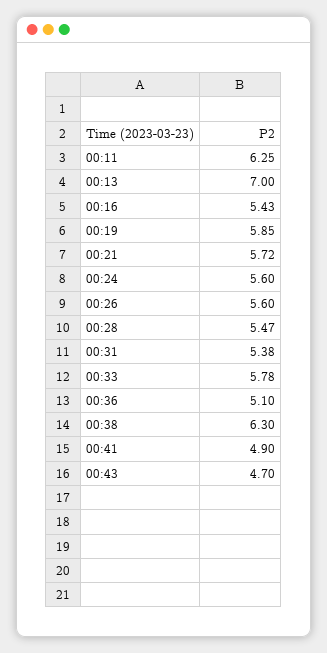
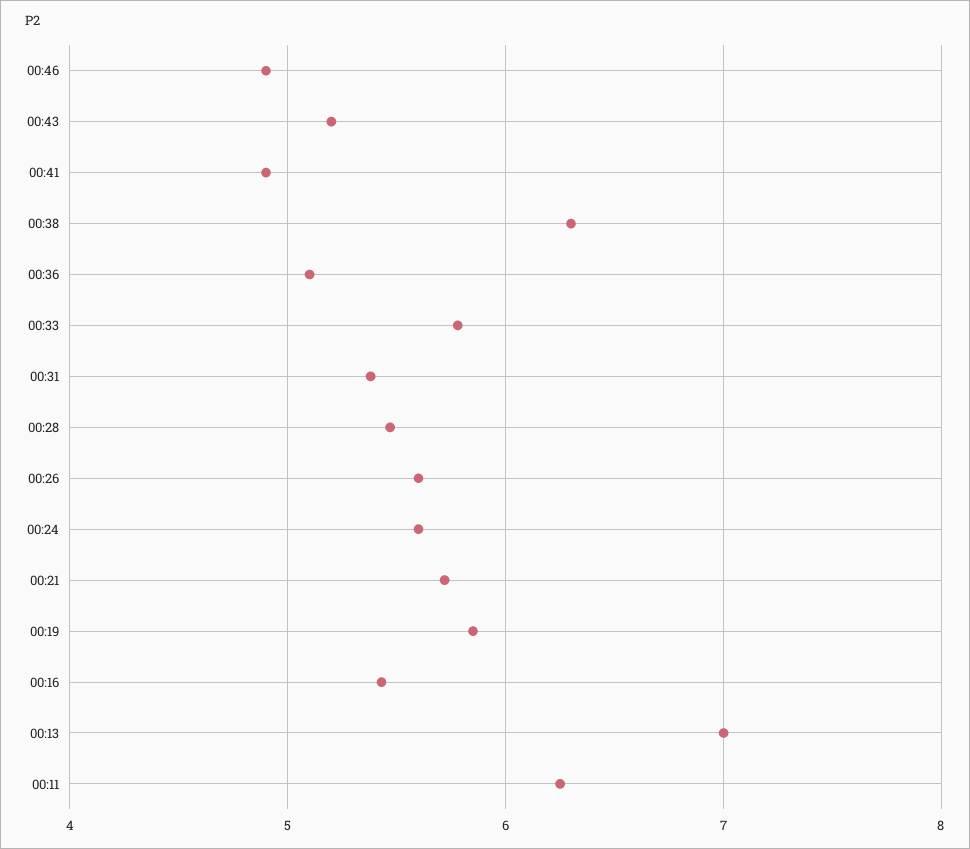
00:43: 4.7 -> 5.2
00:46: none -> 4.9

